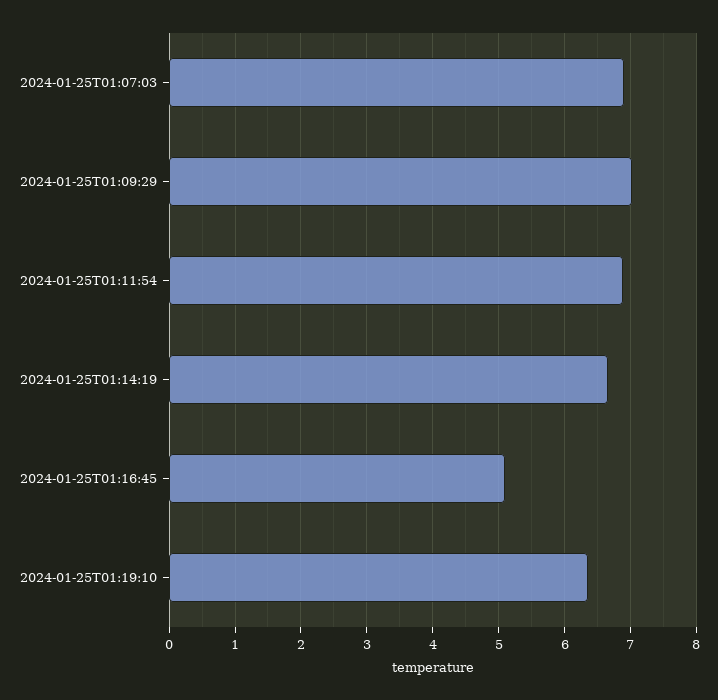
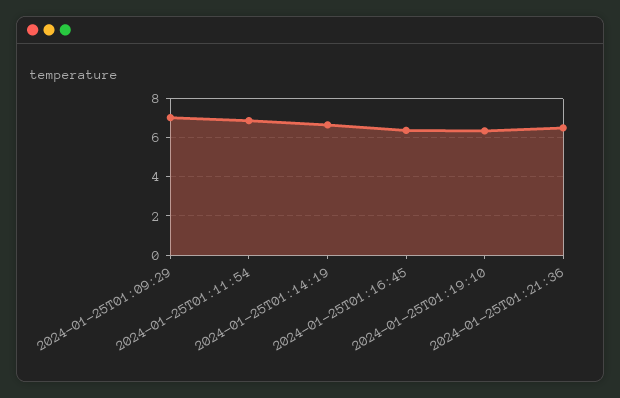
2024-01-25T01:07:03: 6.9 -> none
2024-01-25T01:16:45: 5.1 -> 6.5
2024-01-25T01:21:36: none -> 6.5

